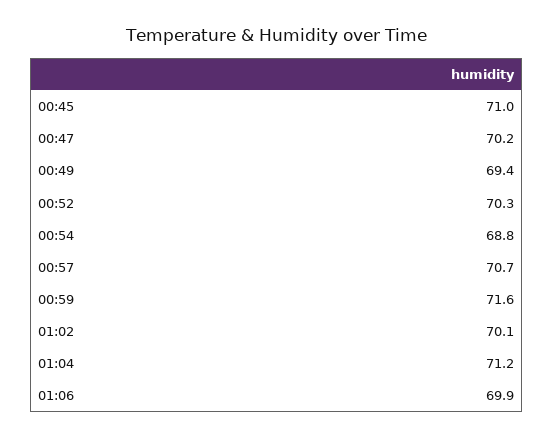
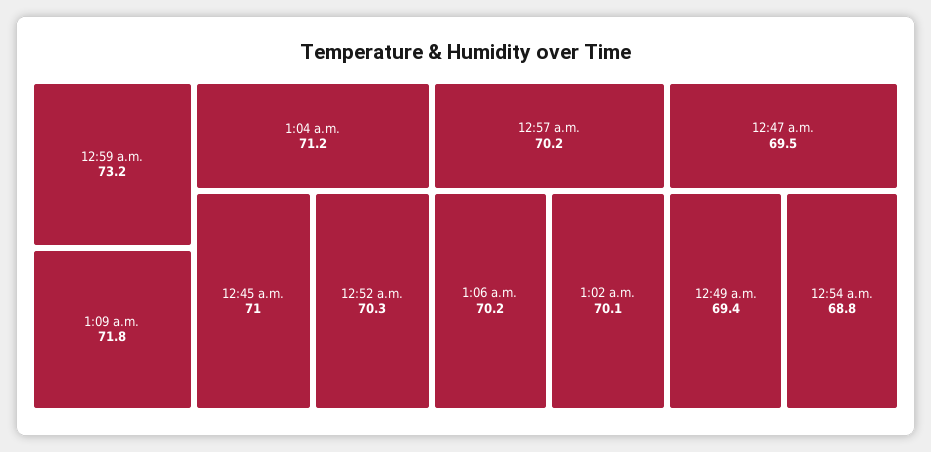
00:47: 70.2 -> 69.5
00:57: 70.7 -> 70.2
00:59: 71.6 -> 73.2
01:06: 69.9 -> 70.2
1:09 a.m.: none -> 71.8

